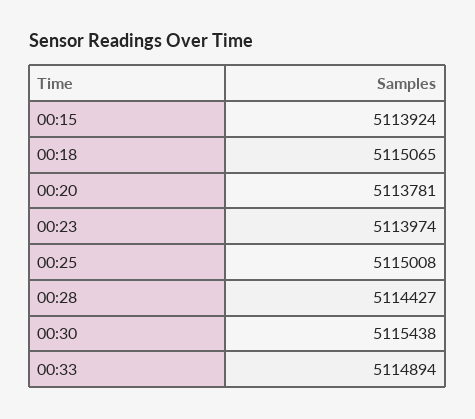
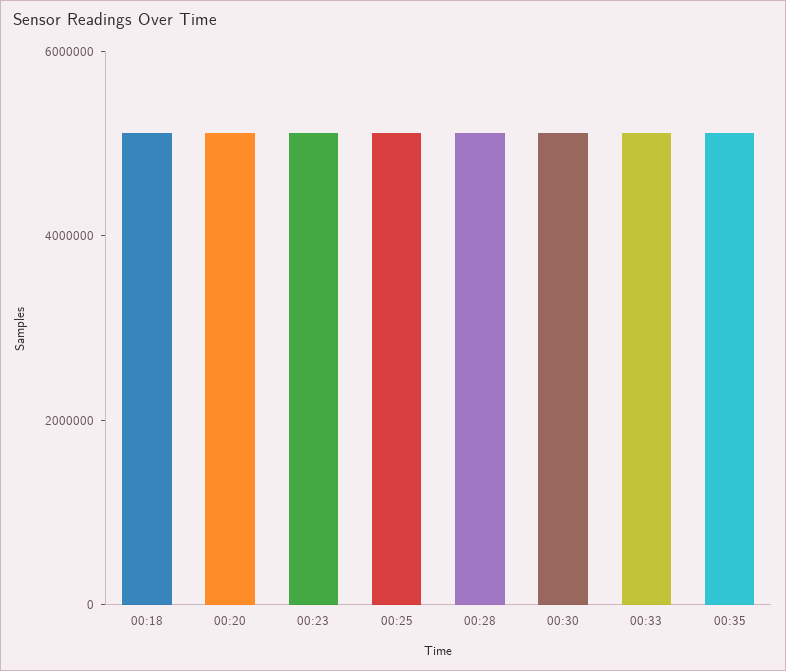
00:15: 5113924 -> none
00:35: none -> 5000000

